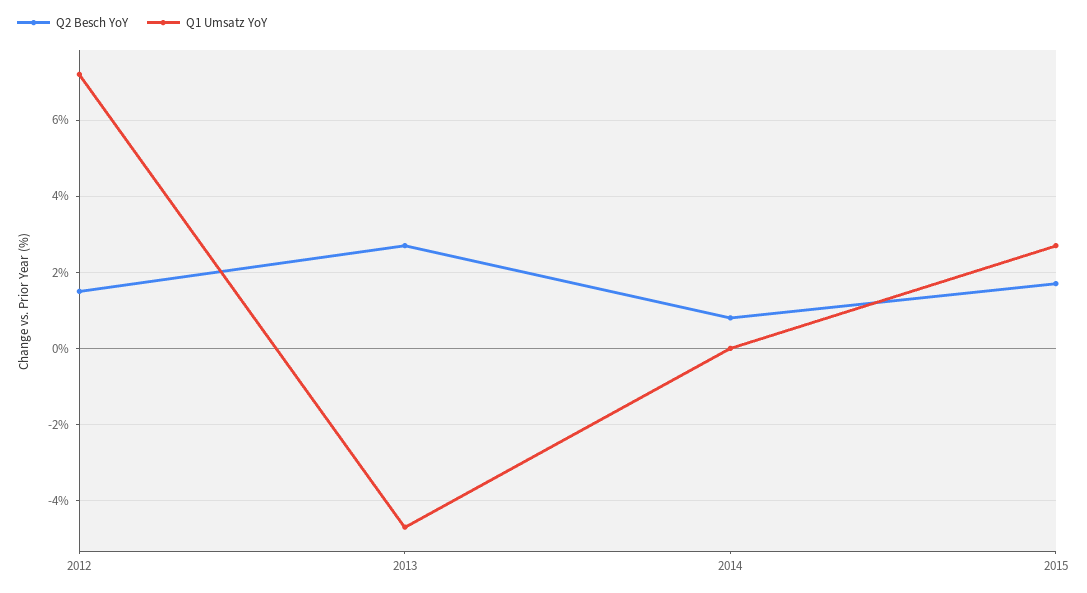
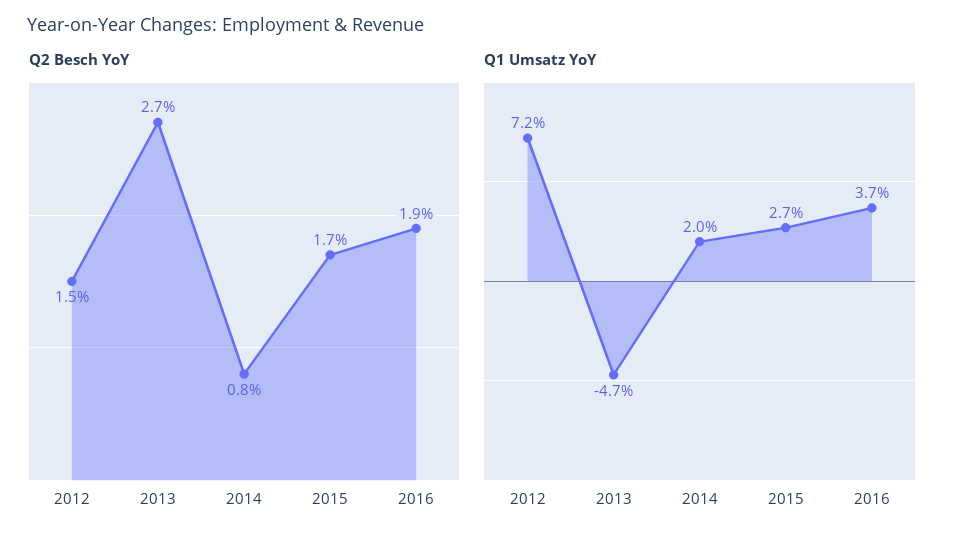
Q1 Umsatz YoY, 2014: 0 -> 2
Q2 Besch YoY, 2016: none -> 1.9
Q1 Umsatz YoY, 2016: none -> 3.7

